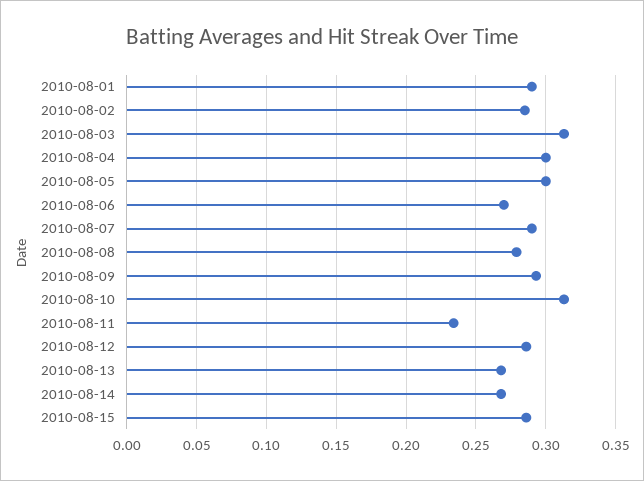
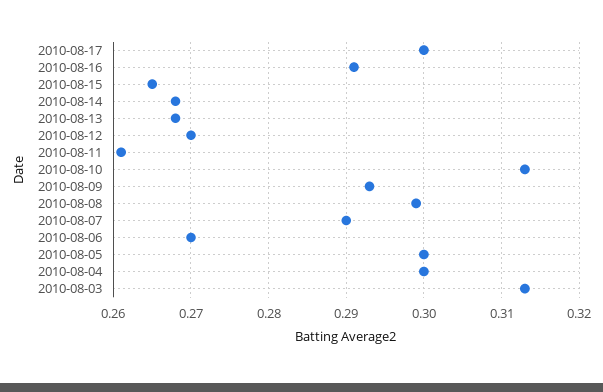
2010-08-01: 0.29 -> none
2010-08-02: 0.285 -> none
2010-08-08: 0.28 -> 0.299
2010-08-11: 0.235 -> 0.261
2010-08-12: 0.285 -> 0.27
2010-08-15: 0.285 -> 0.265
2010-08-17: none -> 0.3
2010-08-16: none -> 0.291

